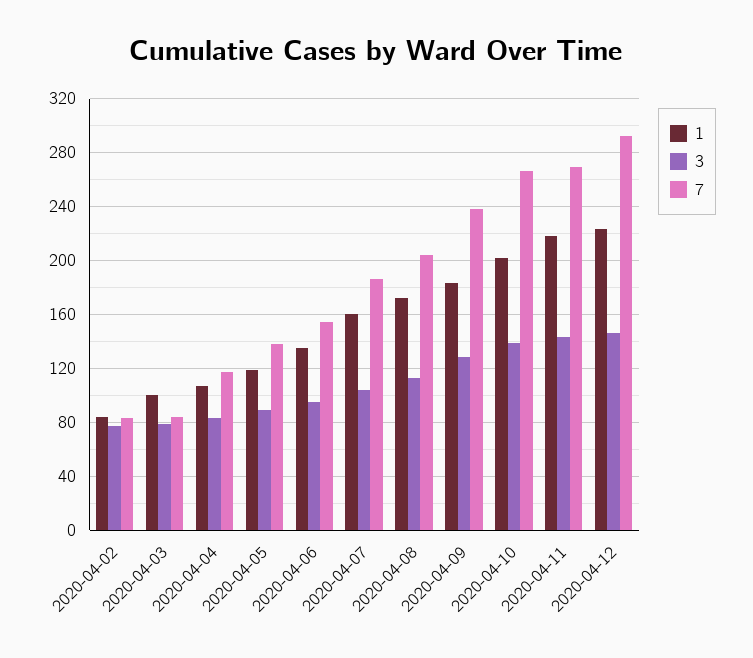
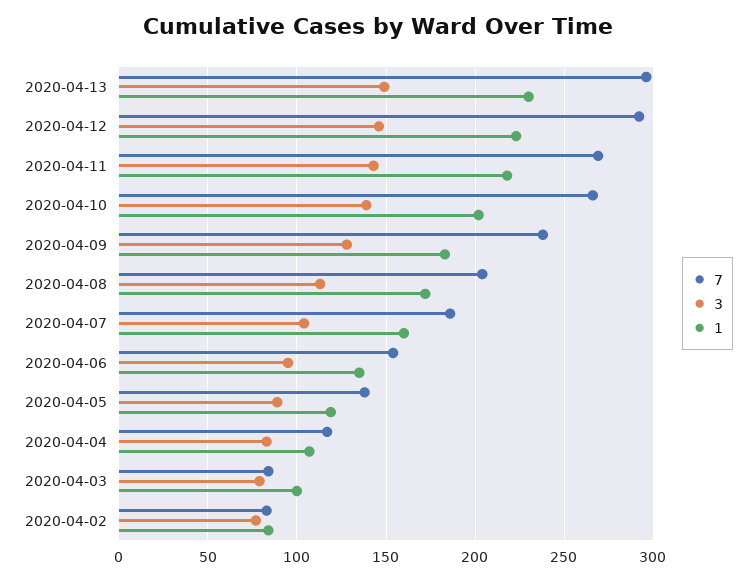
7, 2020-04-13: none -> 295
3, 2020-04-13: none -> 150
1, 2020-04-13: none -> 230

